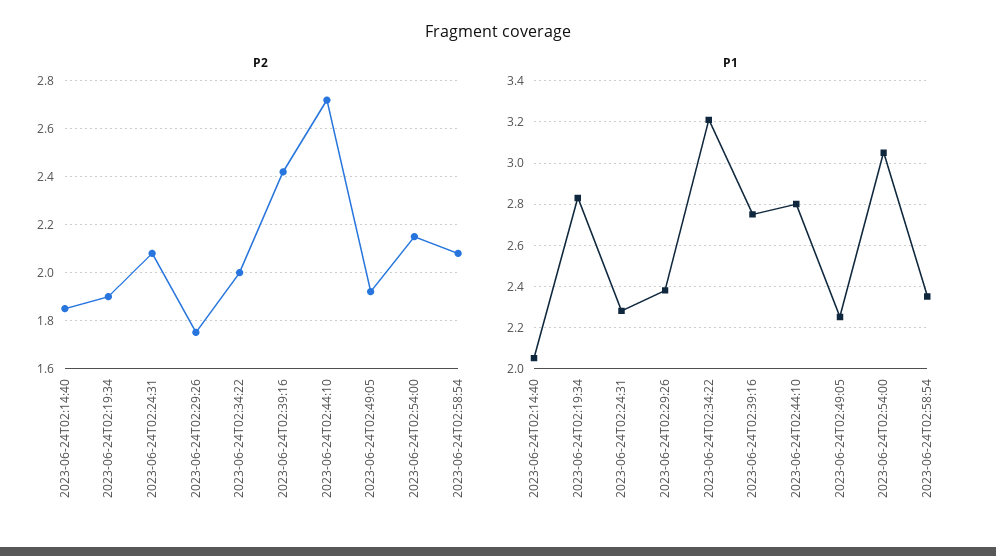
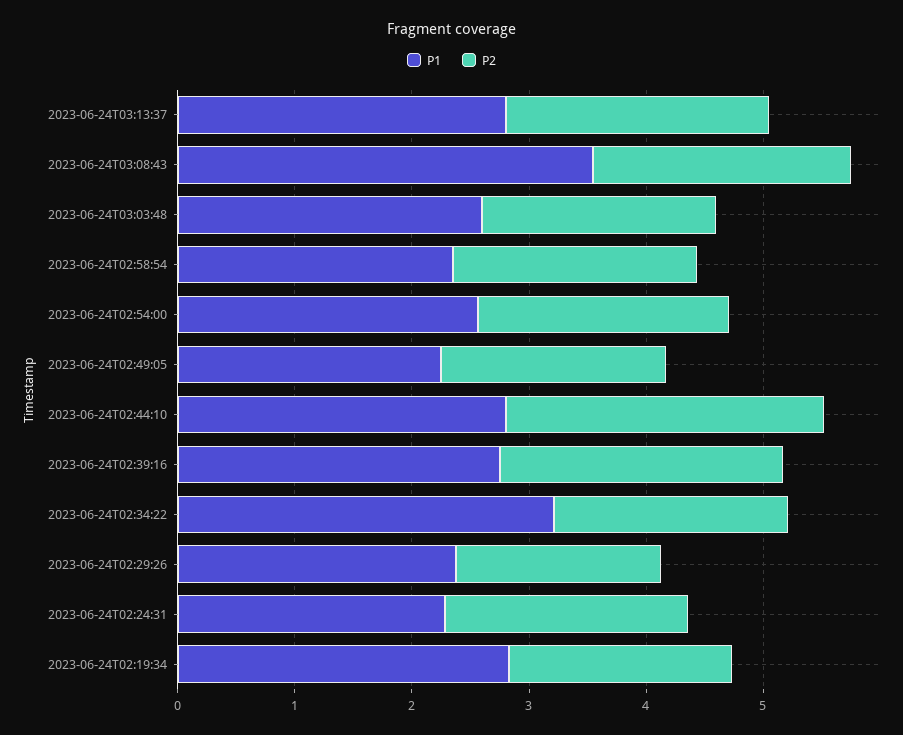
P2, 2023-06-24T02:14:40: 1.85 -> none
P1, 2023-06-24T02:14:40: 2.05 -> none
P1, 2023-06-24T02:54:00: 3.05 -> 2.6
P1, 2023-06-24T03:13:37: none -> 2.8
P2, 2023-06-24T03:13:37: none -> 2.2
P1, 2023-06-24T03:08:43: none -> 3.6
P2, 2023-06-24T03:08:43: none -> 2.2
P1, 2023-06-24T03:03:48: none -> 2.6
P2, 2023-06-24T03:03:48: none -> 2

